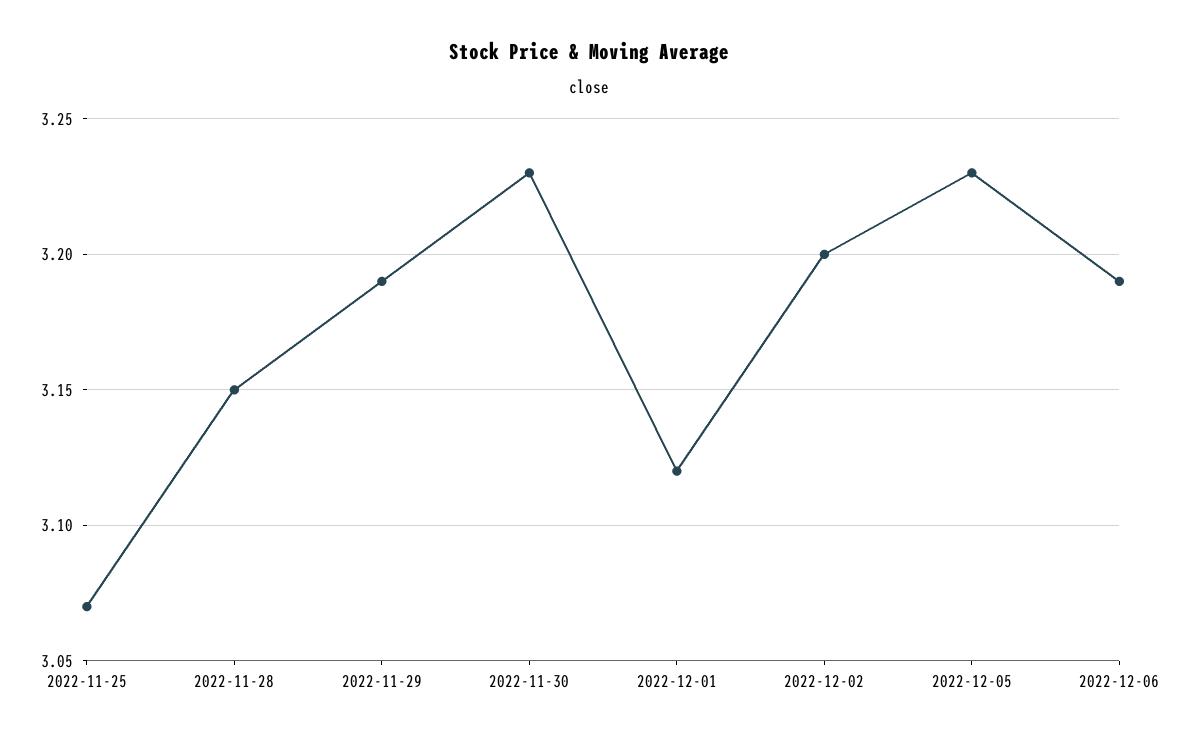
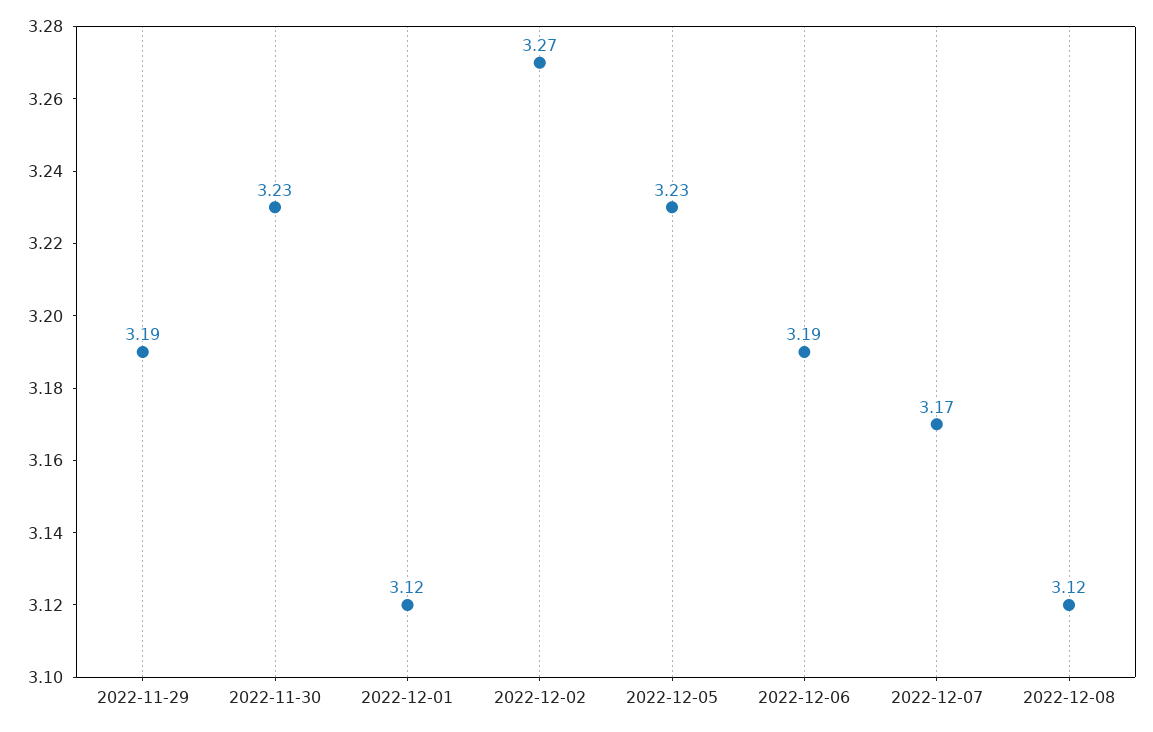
2022-11-25: 3.07 -> none
2022-11-28: 3.15 -> none
2022-12-02: 3.2 -> 3.27
2022-12-07: none -> 3.17
2022-12-08: none -> 3.12

